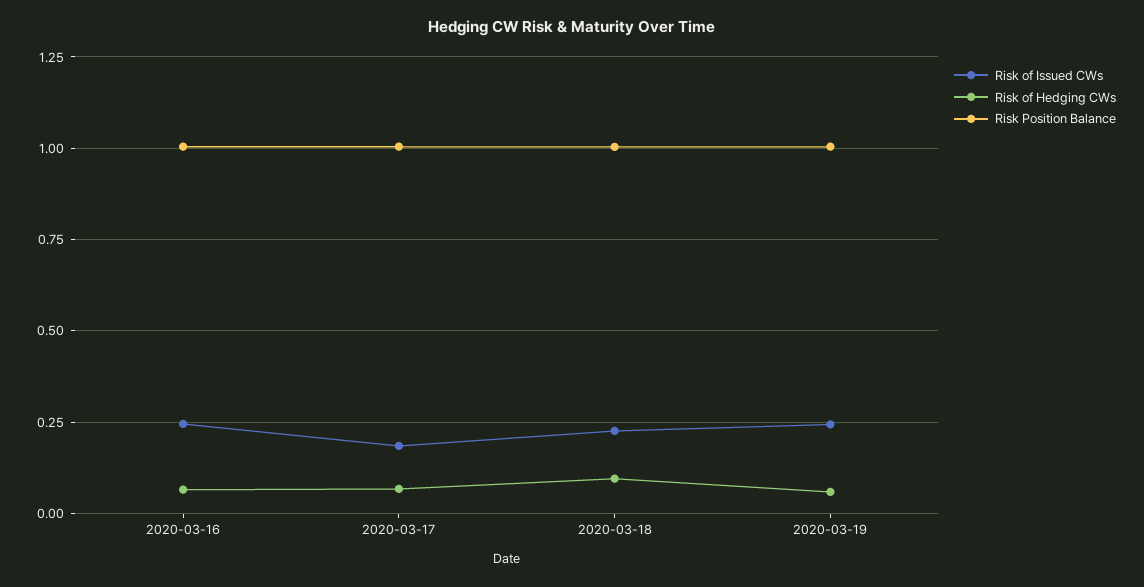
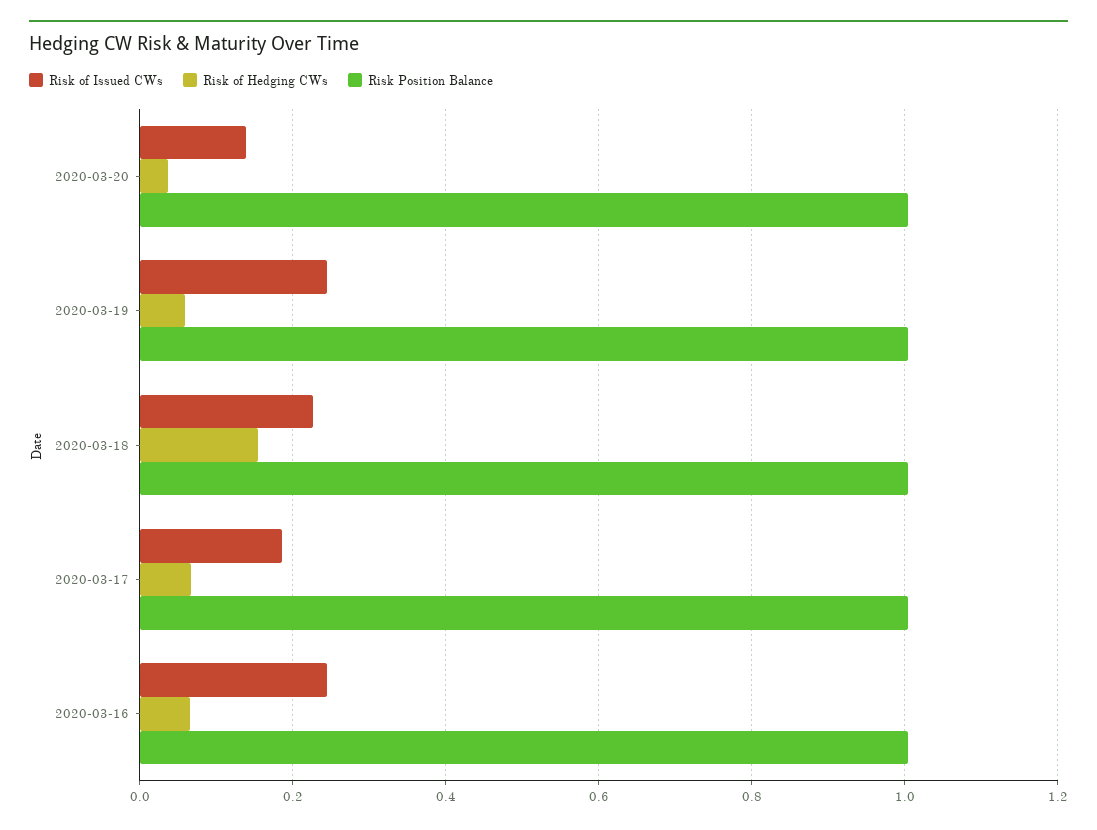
Risk of Hedging CWs, 2020-03-18: 0.1 -> 0.16
Risk of Issued CWs, 2020-03-20: none -> 0.14
Risk of Hedging CWs, 2020-03-20: none -> 0.04
Risk Position Balance, 2020-03-20: none -> 1

